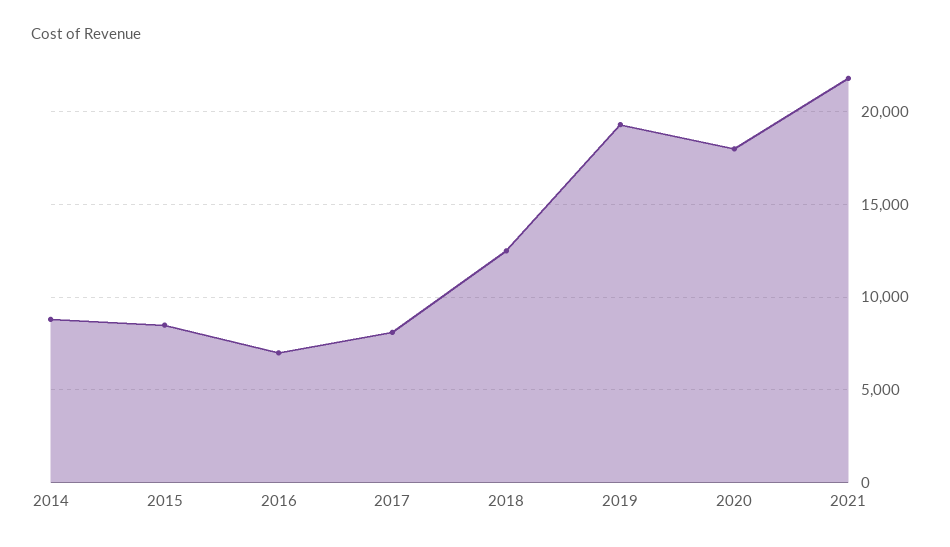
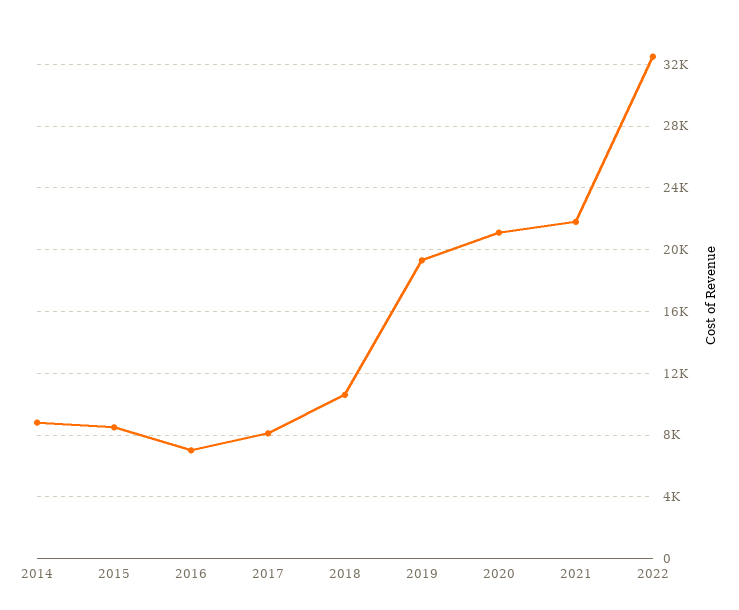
2018: 12500 -> 10500
2020: 18000 -> 21000
2022: none -> 32500

